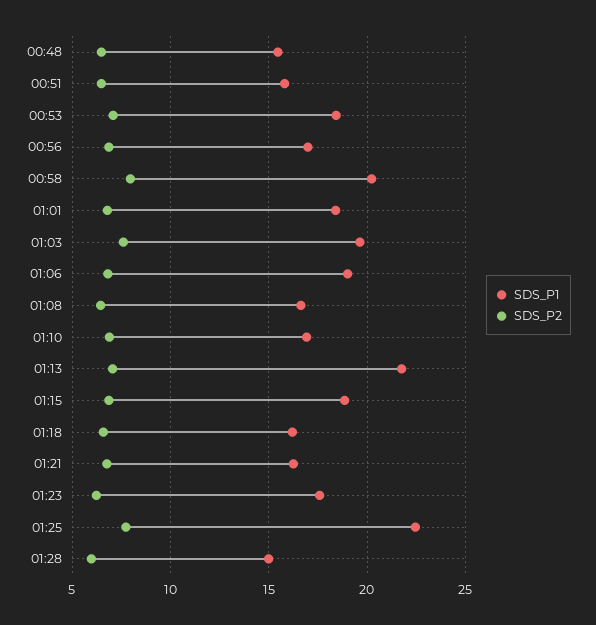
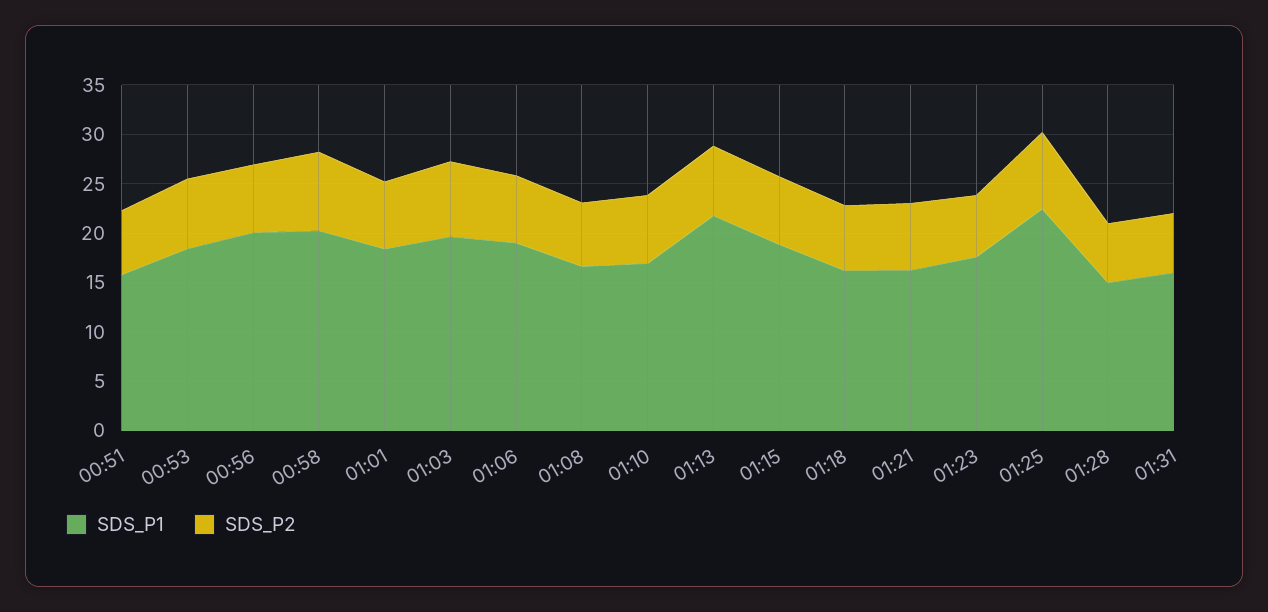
SDS_P1, 00:48: 15.5 -> none
SDS_P2, 00:48: 6.5 -> none
SDS_P1, 00:56: 17 -> 20
SDS_P1, 01:31: none -> 16
SDS_P2, 01:31: none -> 6

